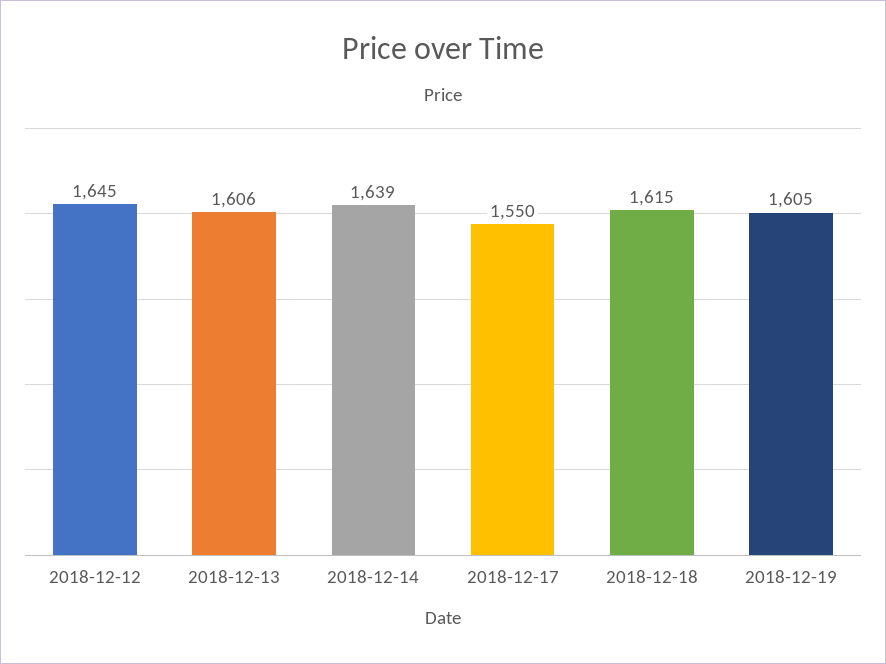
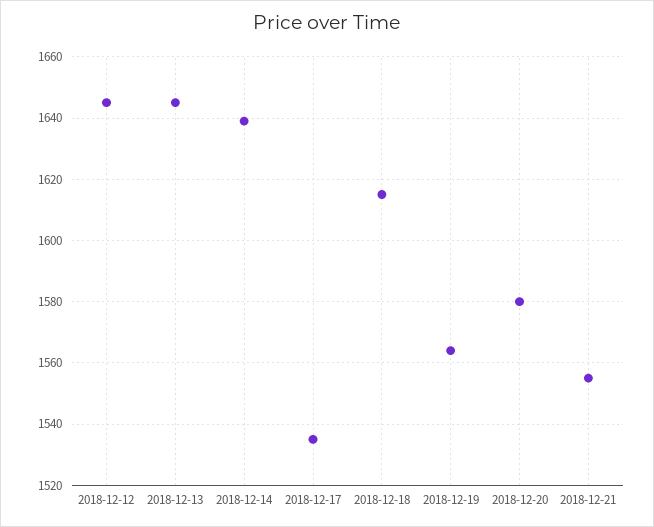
2018-12-13: 1606 -> 1645
2018-12-17: 1550 -> 1535
2018-12-19: 1605 -> 1565
2018-12-20: none -> 1580
2018-12-21: none -> 1555

